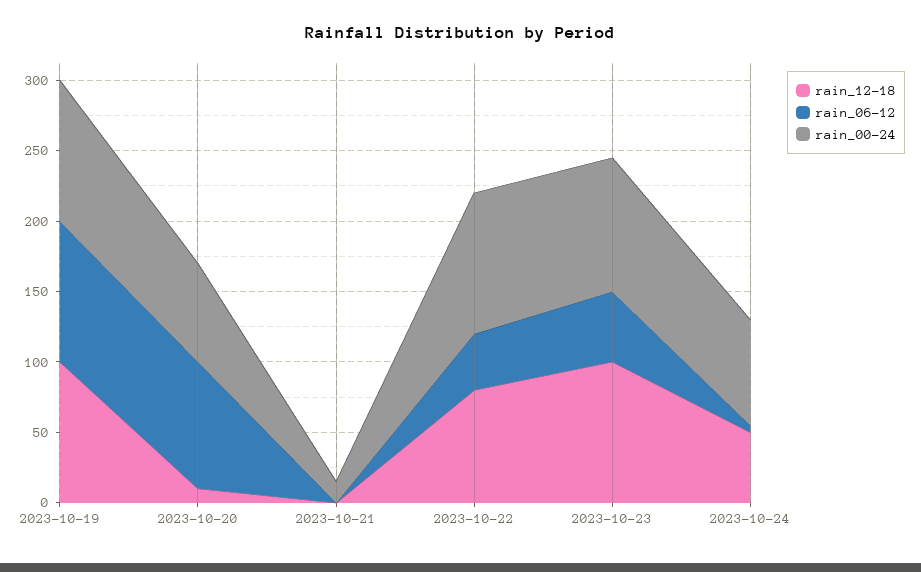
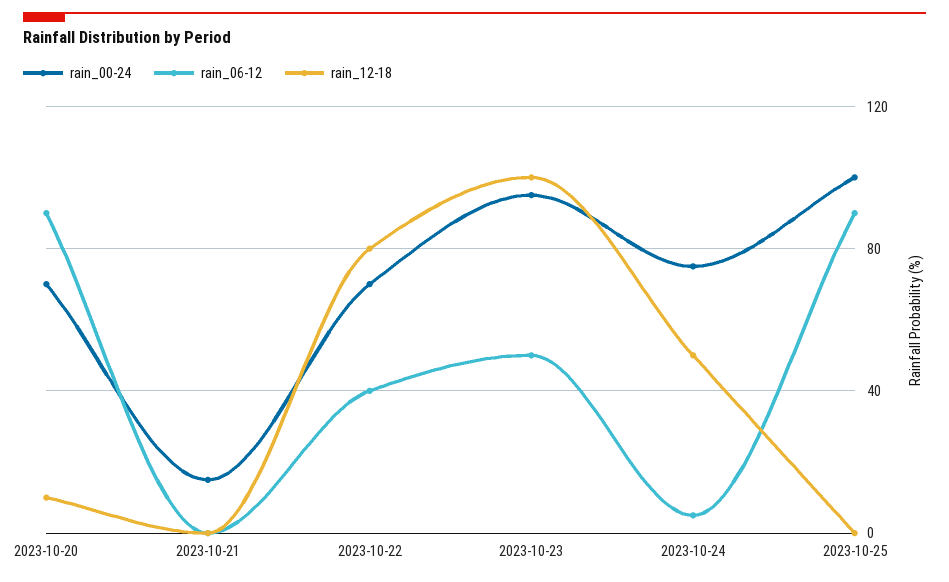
rain_12-18, 2023-10-19: 100 -> none
rain_06-12, 2023-10-19: 100 -> none
rain_00-24, 2023-10-19: 100 -> none
rain_00-24, 2023-10-22: 100 -> 70
rain_00-24, 2023-10-25: none -> 100
rain_06-12, 2023-10-25: none -> 90
rain_12-18, 2023-10-25: none -> 0

